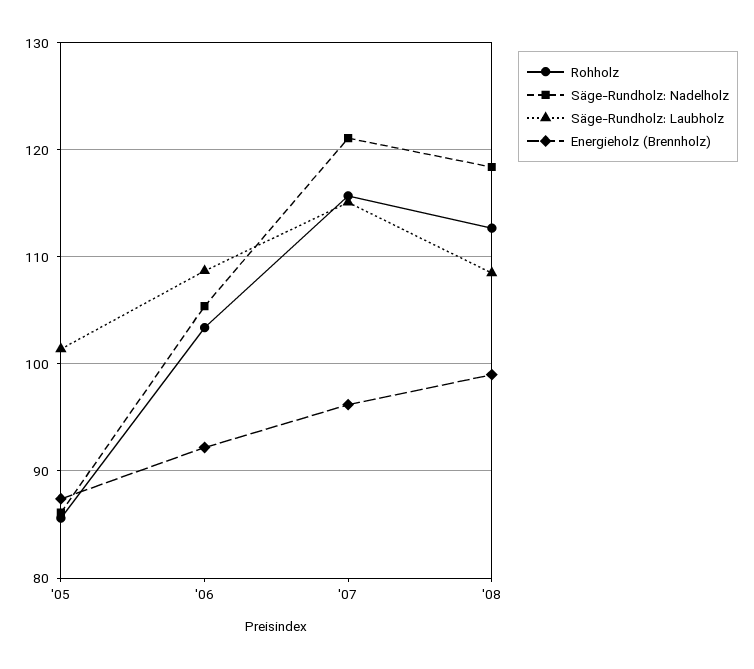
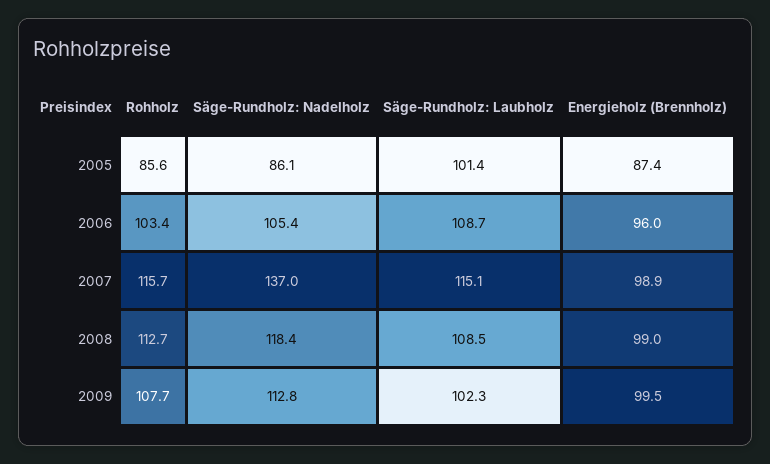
Energieholz (Brennholz), '06: 92 -> 96
Säge-Rundholz: Nadelholz, '07: 121 -> 137
Energieholz (Brennholz), '07: 96 -> 98.9
Rohholz, 2009: none -> 107.7
Säge-Rundholz: Nadelholz, 2009: none -> 112.8
Säge-Rundholz: Laubholz, 2009: none -> 102.3
Energieholz (Brennholz), 2009: none -> 99.5

